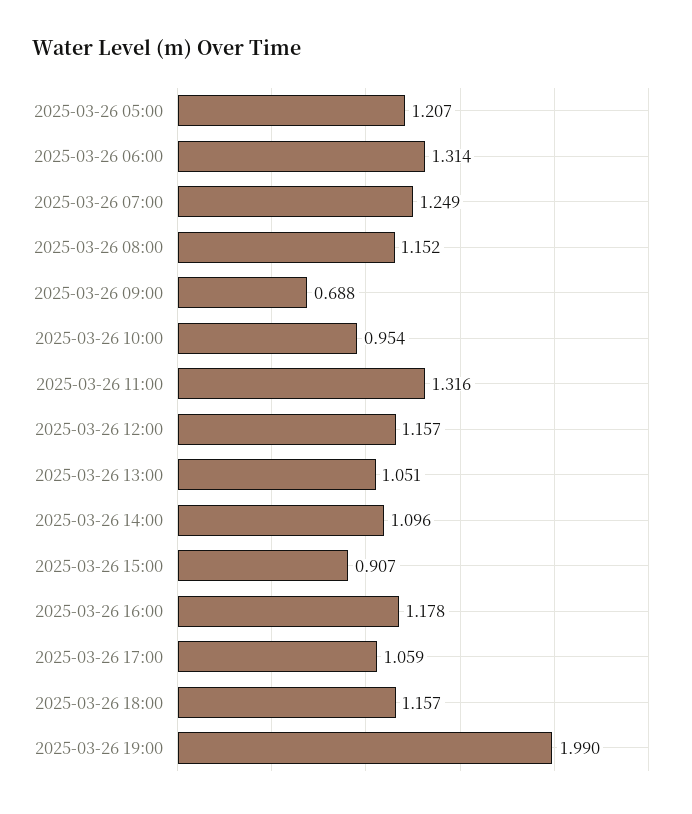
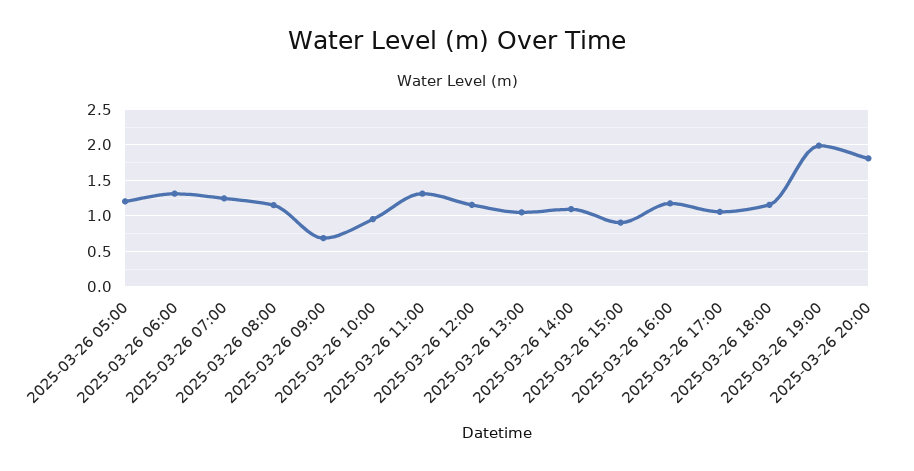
2025-03-26 20:00: none -> 1.8

